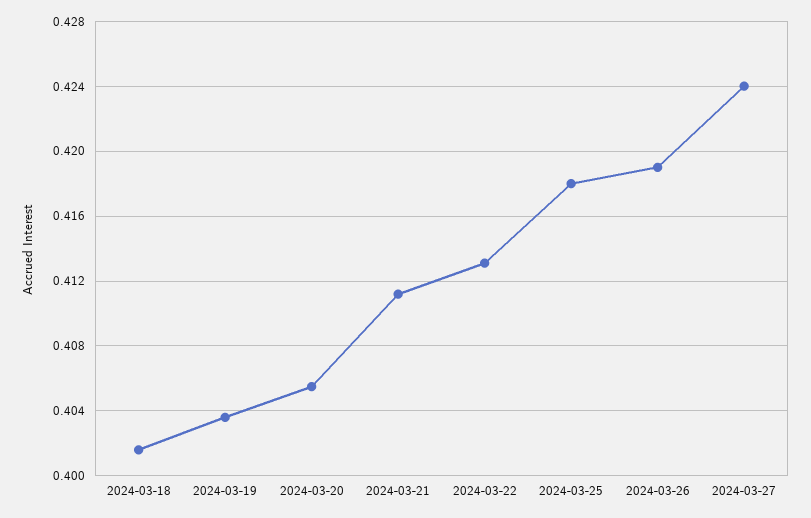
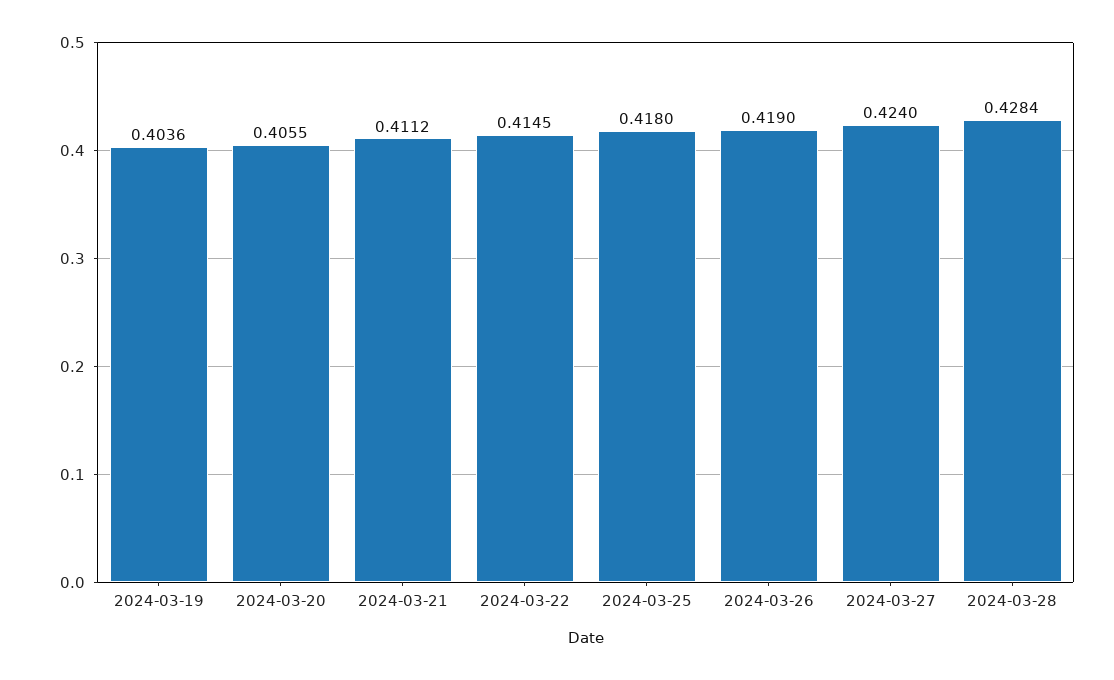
2024-03-18: 0.4015 -> none
2024-03-22: 0.413 -> 0.4145
2024-03-28: none -> 0.4284

